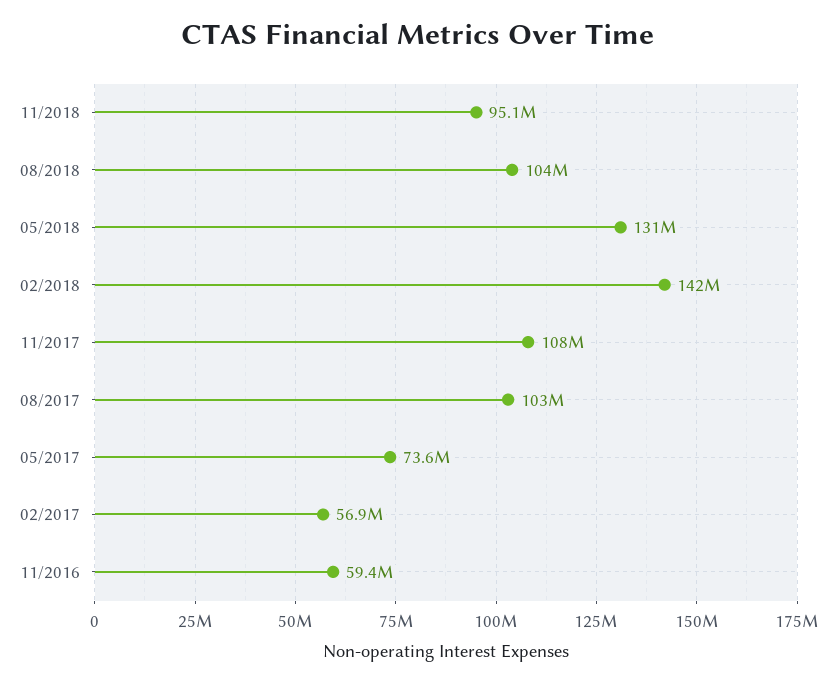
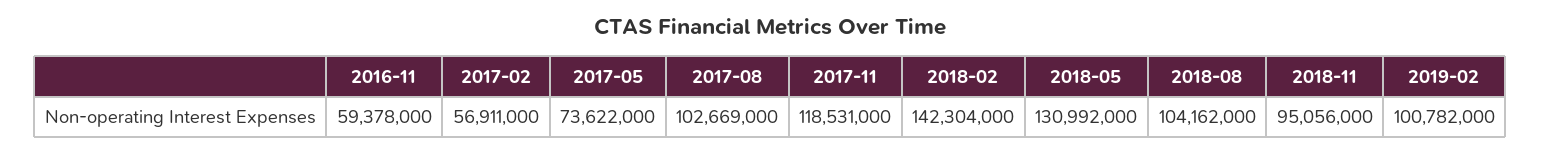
11/2017: 108000000 -> 118531000
2019-02: none -> 100782000

